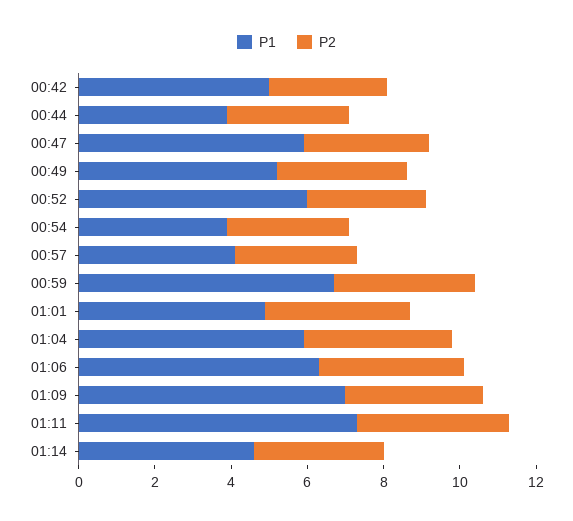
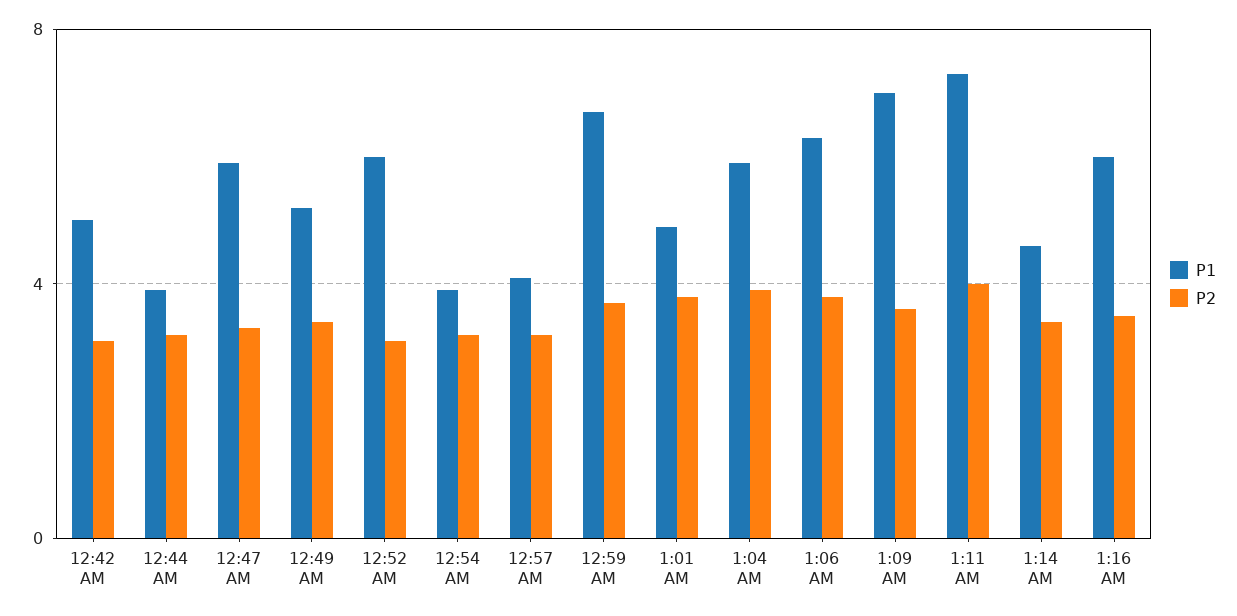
P1, 1:16 AM: none -> 6
P2, 1:16 AM: none -> 3.5

